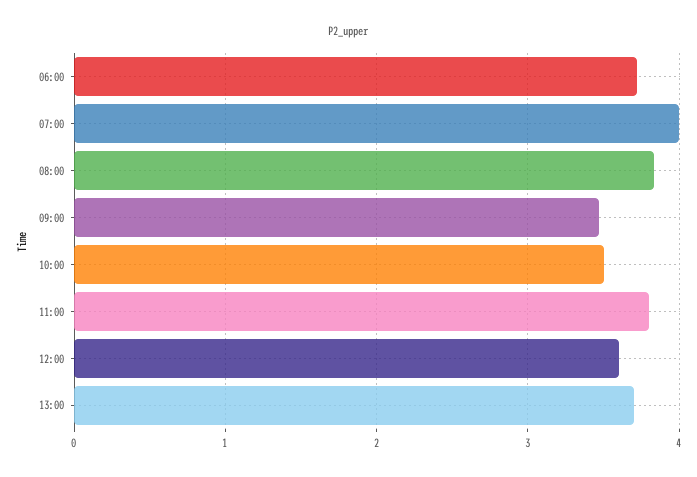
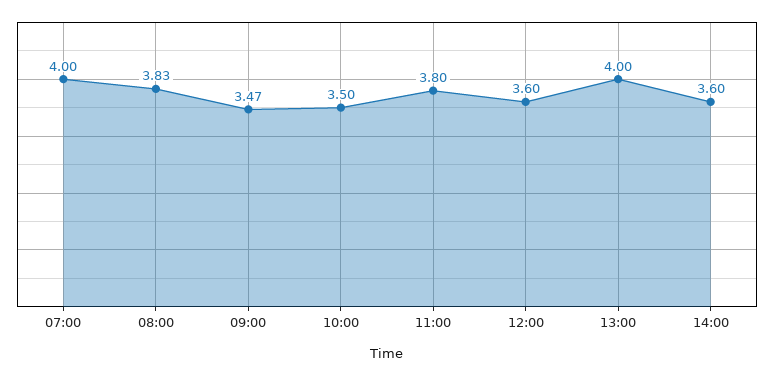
06:00: 3.7 -> none
13:00: 3.7 -> 4
14:00: none -> 3.6

